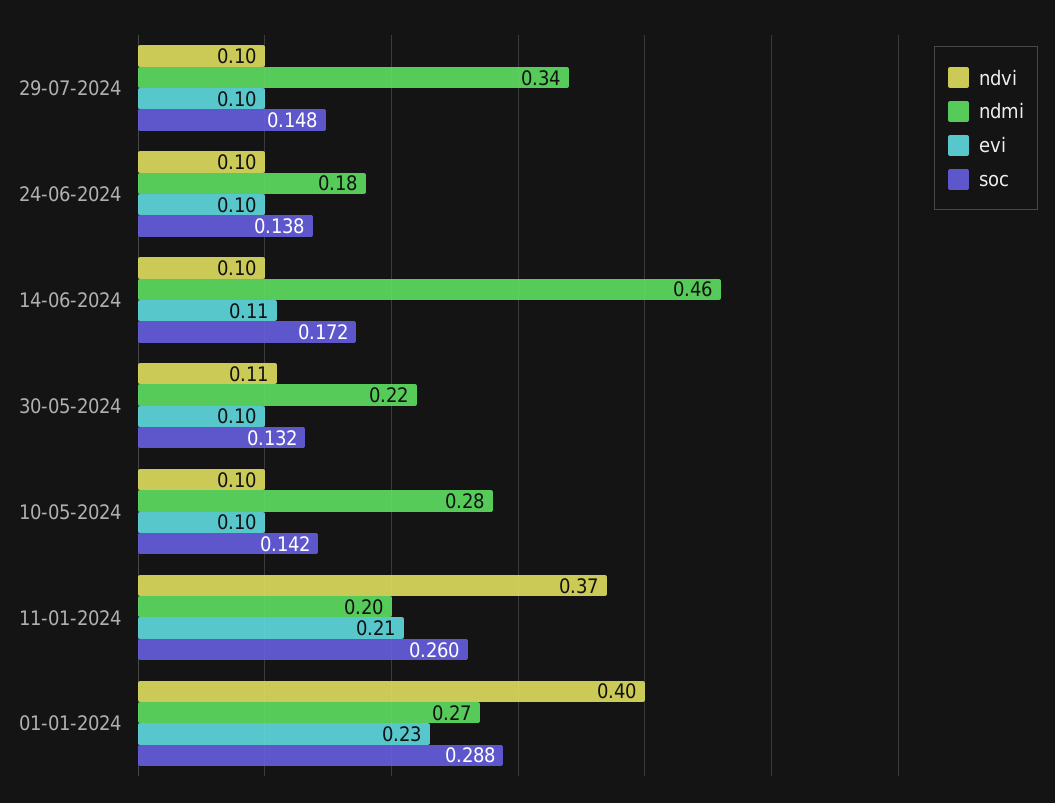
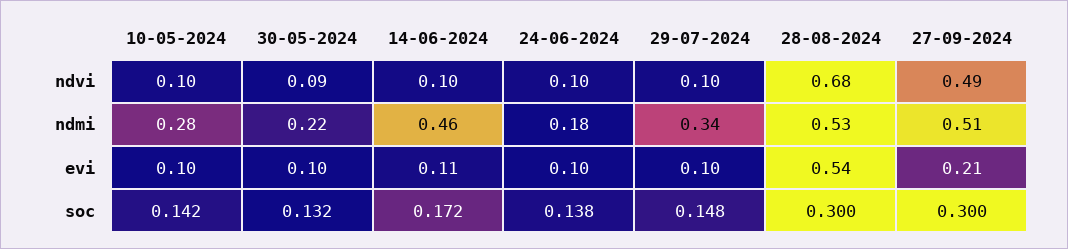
ndvi, 30-05-2024: 0.11 -> 0.09
ndvi, 11-01-2024: 0.37 -> none
ndmi, 11-01-2024: 0.2 -> none
evi, 11-01-2024: 0.21 -> none
soc, 11-01-2024: 0.26 -> none
ndvi, 01-01-2024: 0.4 -> none
ndmi, 01-01-2024: 0.27 -> none
evi, 01-01-2024: 0.23 -> none
soc, 01-01-2024: 0.288 -> none
ndvi, 28-08-2024: none -> 0.68
ndvi, 27-09-2024: none -> 0.49
ndmi, 28-08-2024: none -> 0.53
ndmi, 27-09-2024: none -> 0.51
evi, 28-08-2024: none -> 0.54
evi, 27-09-2024: none -> 0.21
soc, 28-08-2024: none -> 0.3
soc, 27-09-2024: none -> 0.3

